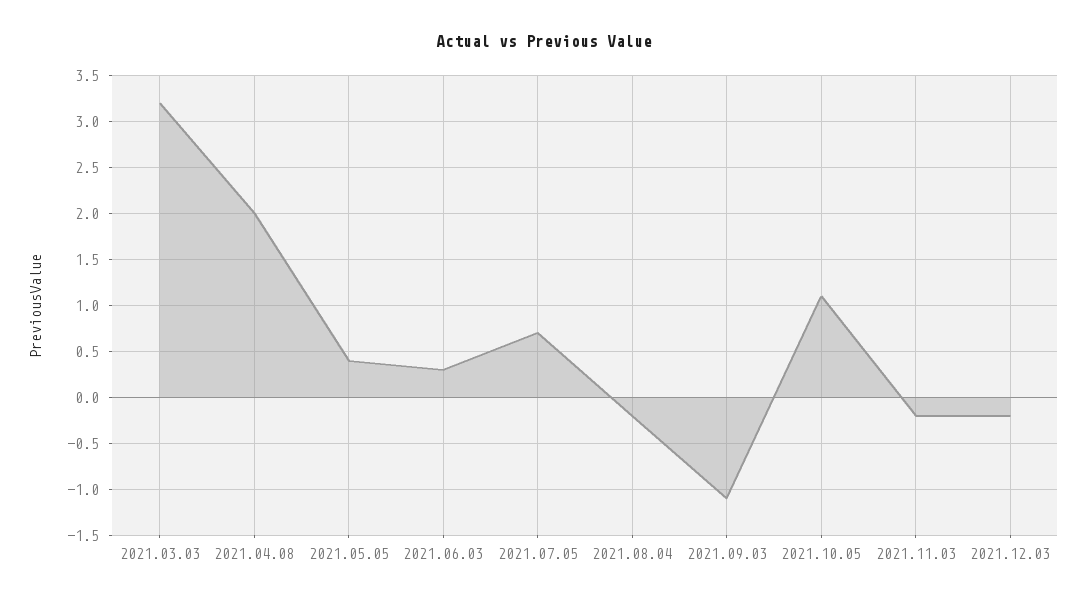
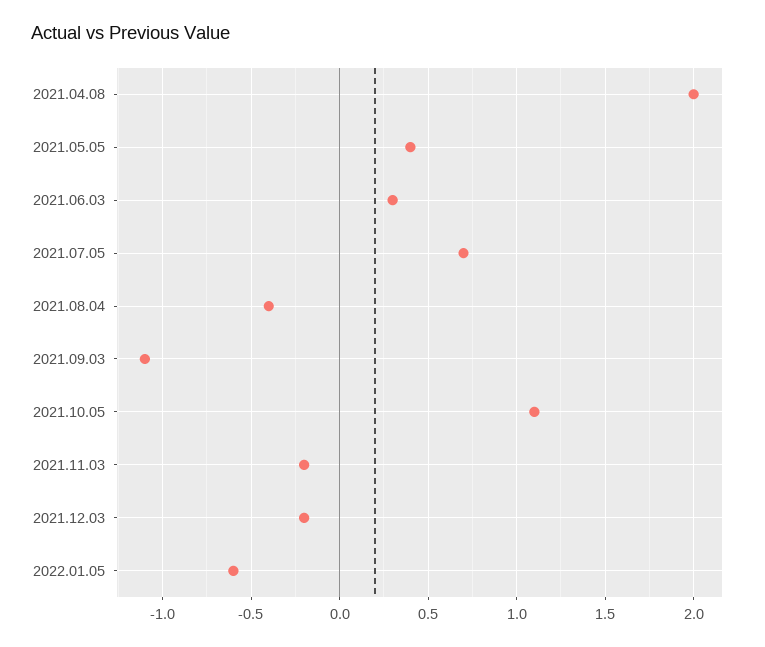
2021.03.03: 3.2 -> none
2021.08.04: -0.2 -> -0.4
2022.01.05: none -> -0.6

